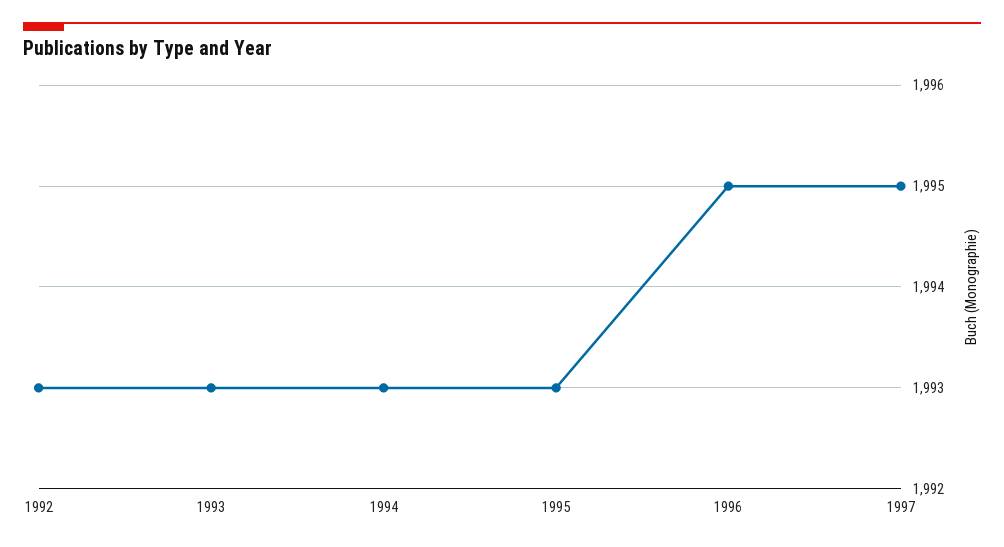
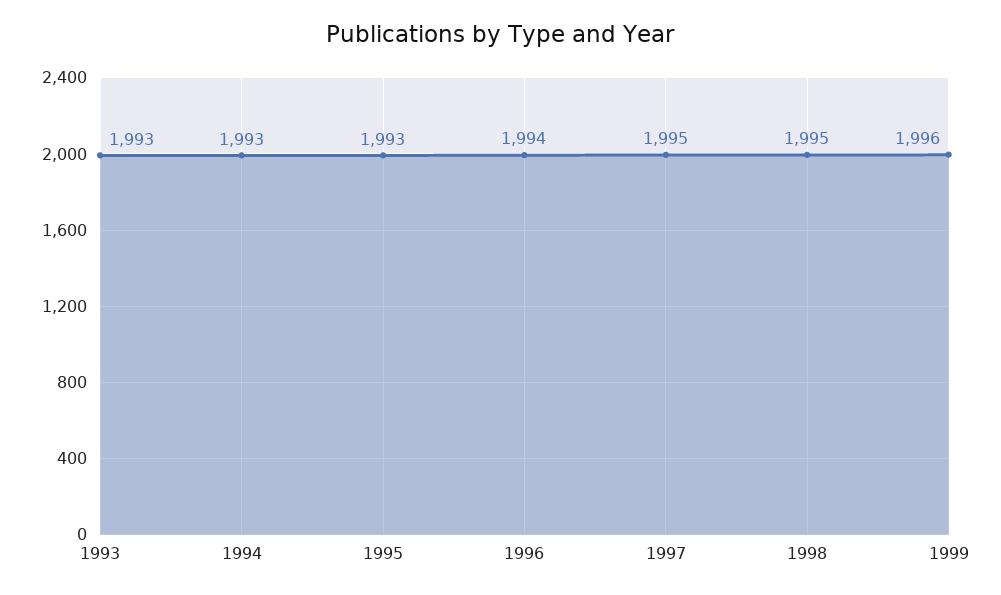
1992: 1993 -> none
1996: 1995 -> 1994
1998: none -> 1995
1999: none -> 1996

